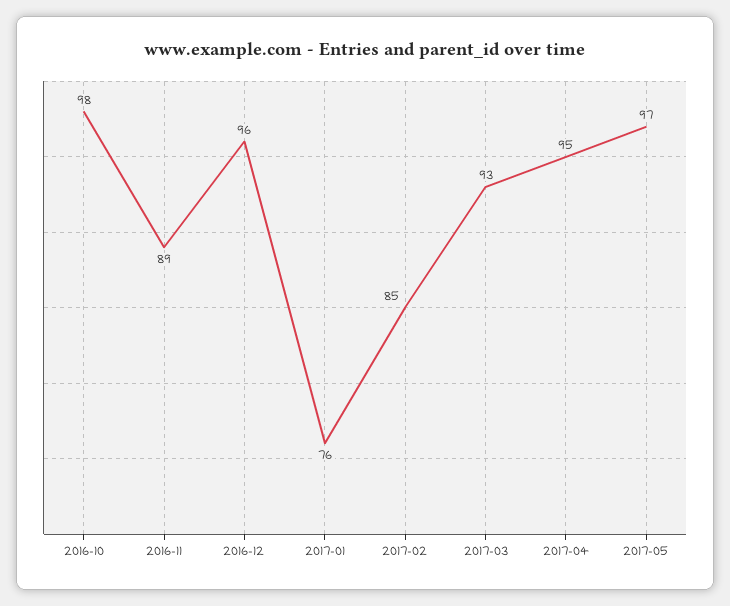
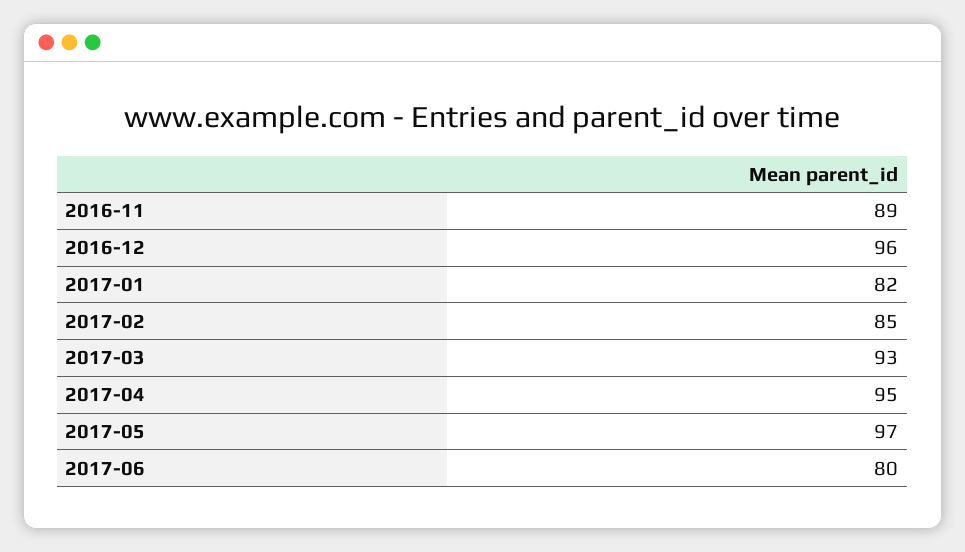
2016-10: 98 -> none
2017-01: 76 -> 82
2017-06: none -> 80

